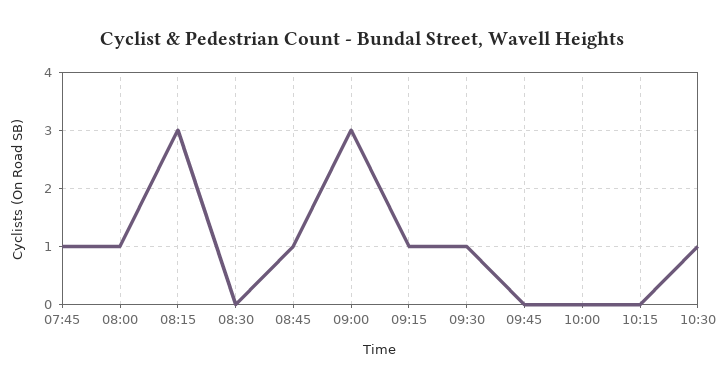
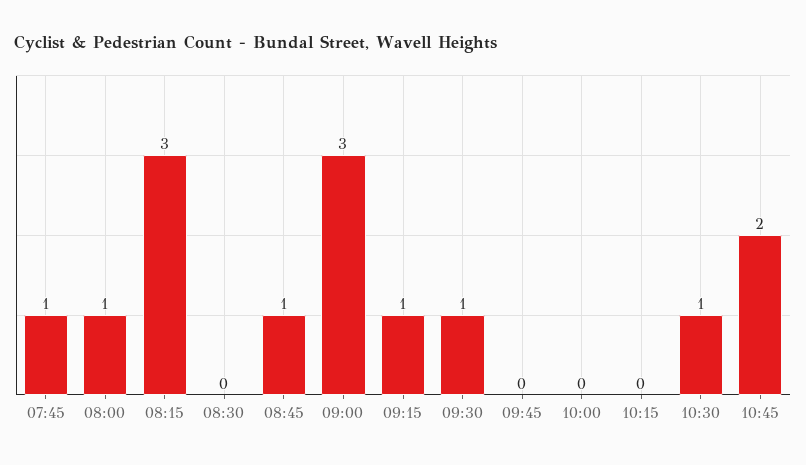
10:45: none -> 2

